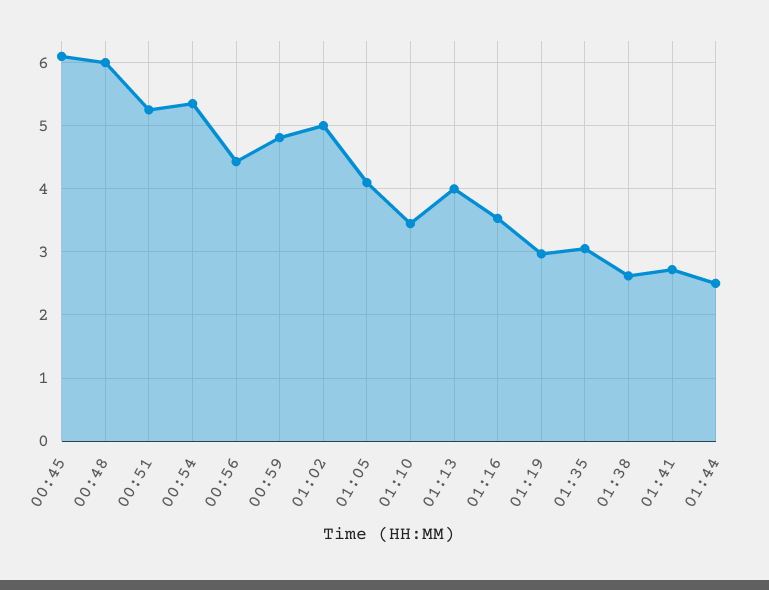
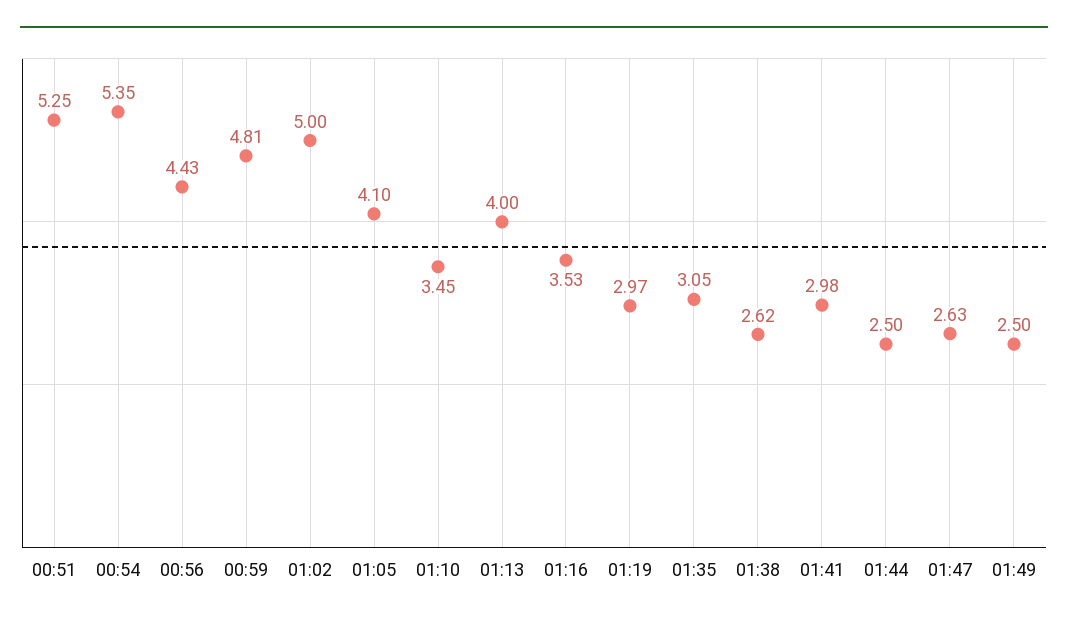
00:45: 6.1 -> none
00:48: 6 -> none
01:41: 2.7 -> 2.98
01:47: none -> 2.63
01:49: none -> 2.5

